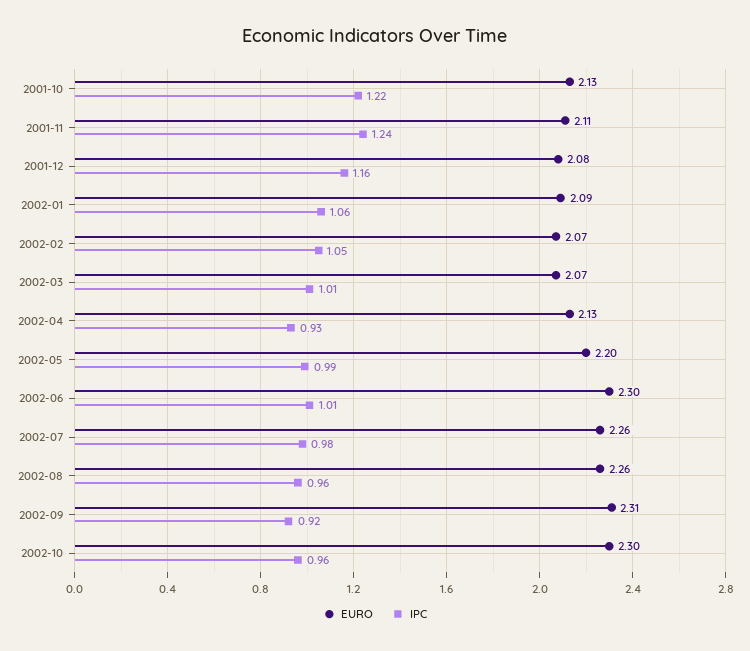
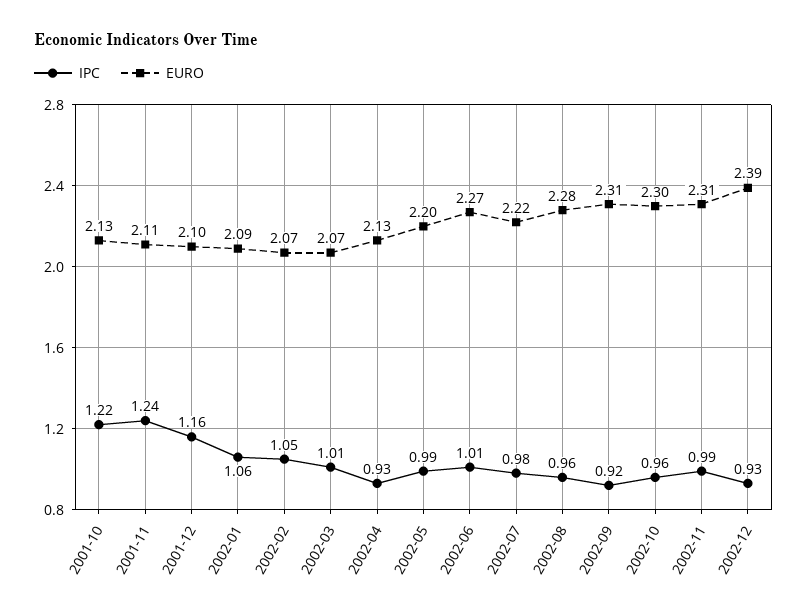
EURO, 2001-12: 2.08 -> 2.1
EURO, 2002-06: 2.3 -> 2.27
EURO, 2002-07: 2.26 -> 2.22
EURO, 2002-08: 2.26 -> 2.28
IPC, 2002-11: none -> 0.99
EURO, 2002-11: none -> 2.31
IPC, 2002-12: none -> 0.93
EURO, 2002-12: none -> 2.39

